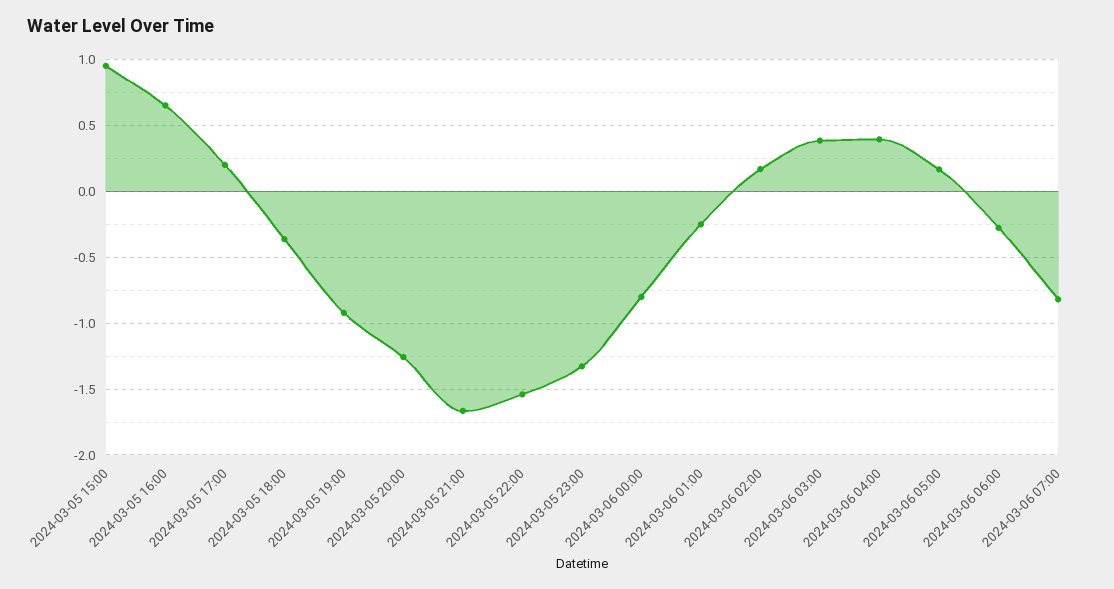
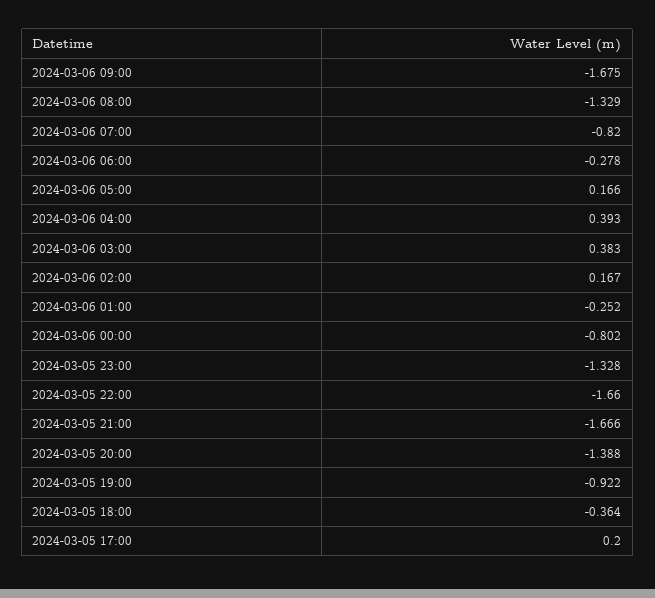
2024-03-05 15:00: 0.95 -> none
2024-03-05 16:00: 0.65 -> none
2024-03-05 20:00: -1.25 -> -1.388
2024-03-05 22:00: -1.55 -> -1.66
2024-03-06 09:00: none -> -1.675
2024-03-06 08:00: none -> -1.329

